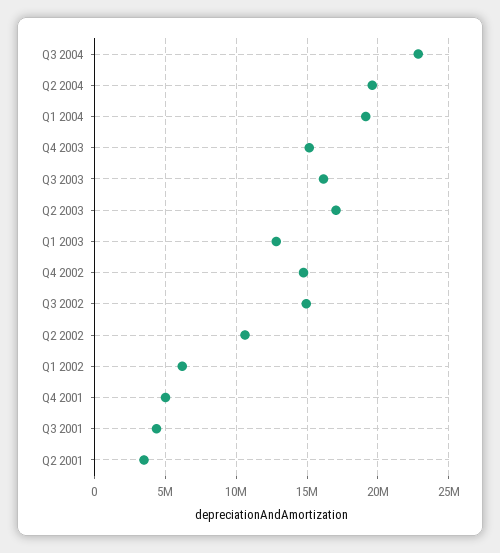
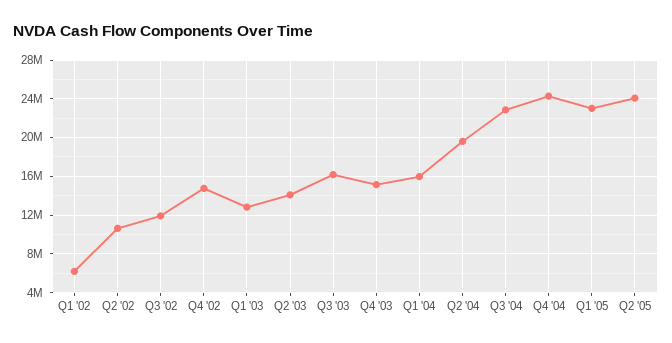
Q1 2004: 19000000 -> 16000000
Q2 2003: 17000000 -> 14000000
Q3 2002: 15000000 -> 12000000
Q4 2001: 5000000 -> none
Q3 2001: 4500000 -> none
Q2 2001: 3500000 -> none
Q4 '04: none -> 24000000
Q1 '05: none -> 23000000
Q2 '05: none -> 24000000

